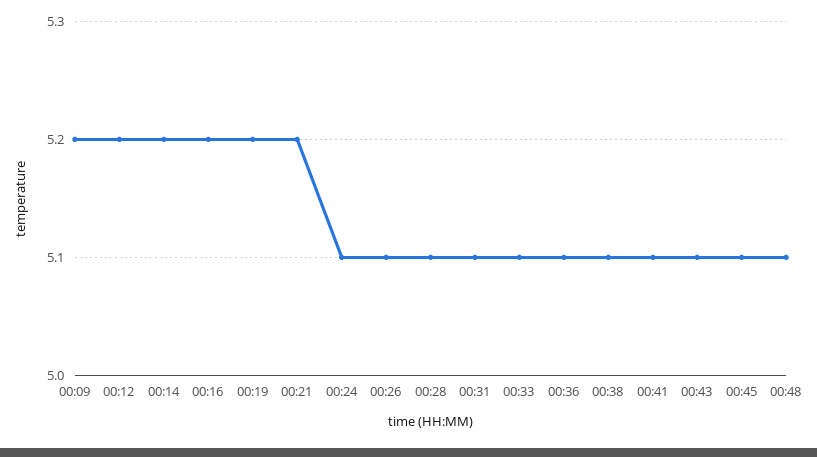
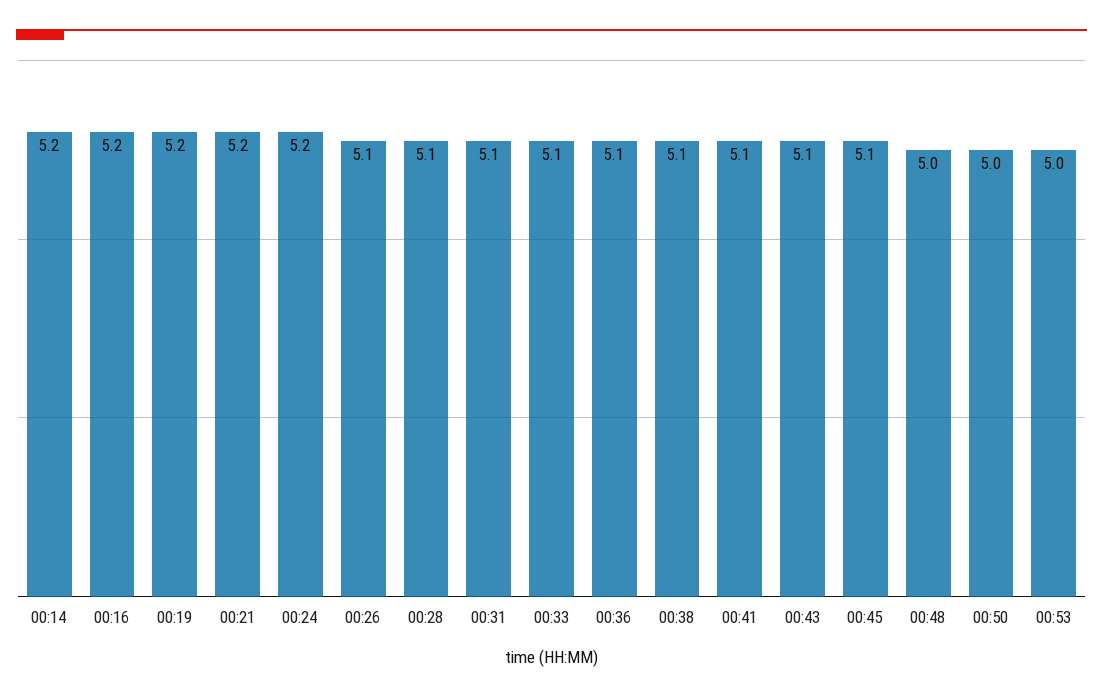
00:09: 5.2 -> none
00:12: 5.2 -> none
00:24: 5.1 -> 5.2
00:48: 5.1 -> 5
00:50: none -> 5
00:53: none -> 5

